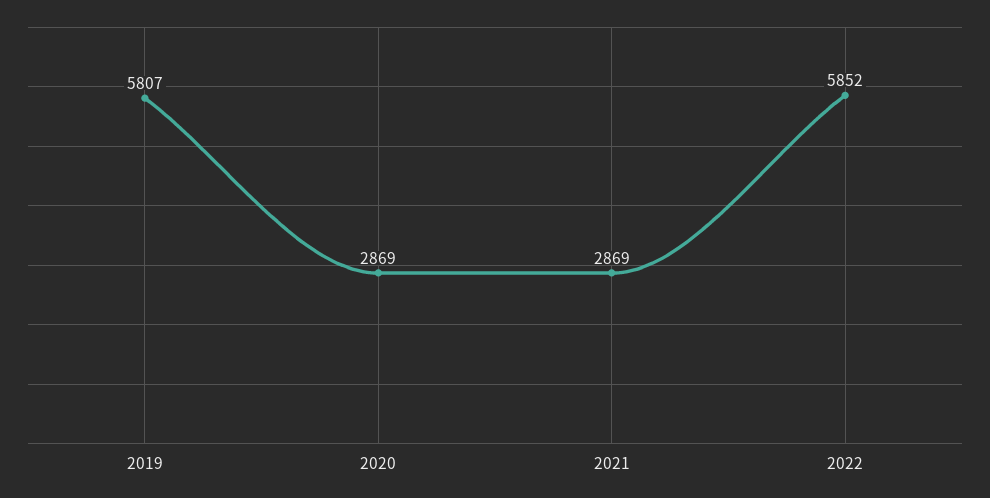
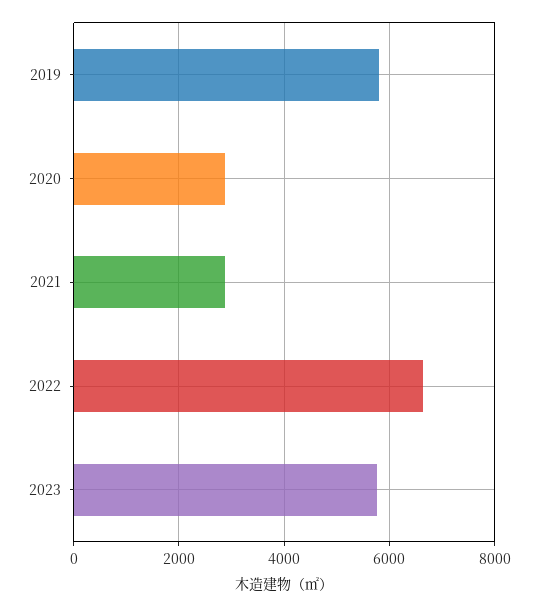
2022: 5852 -> 6600
2023: none -> 5800

